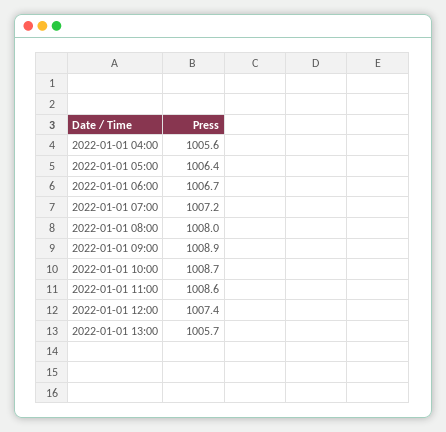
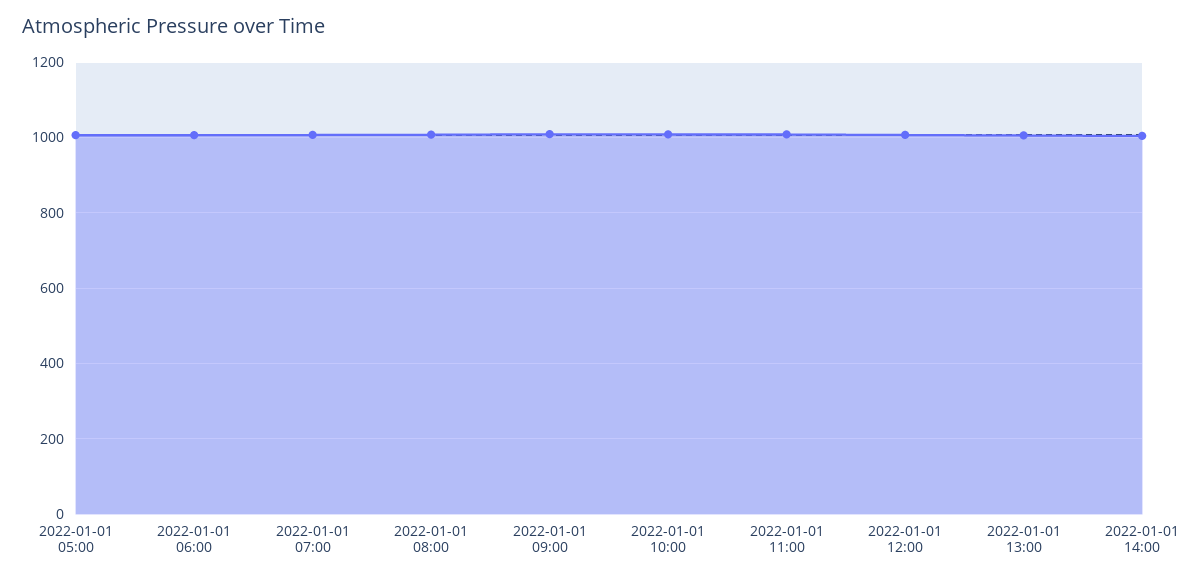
2022-01-01 04:00: 1005.6 -> none
2022-01-01 14:00: none -> 1000

